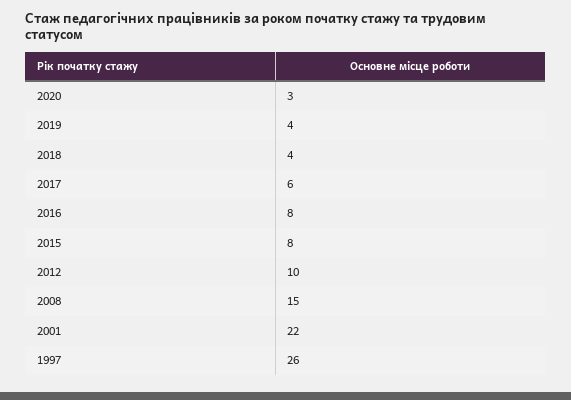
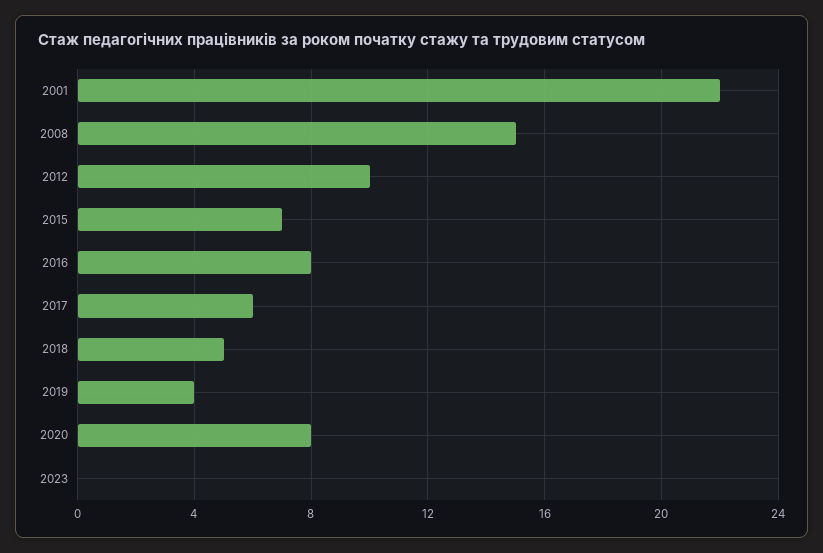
2020: 3 -> 8
2018: 4 -> 5
2015: 8 -> 7
1997: 26 -> none
2023: none -> 0

